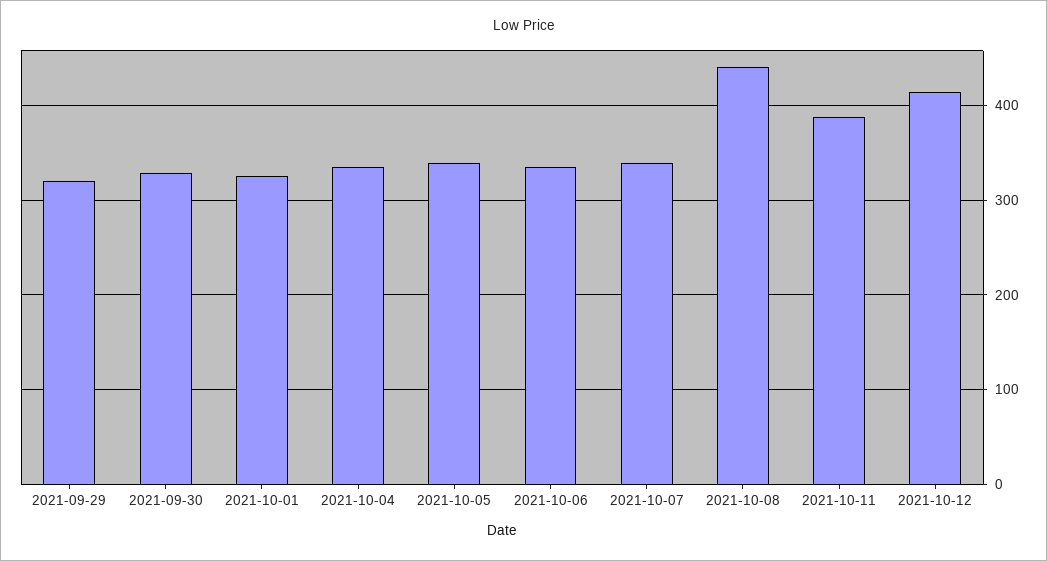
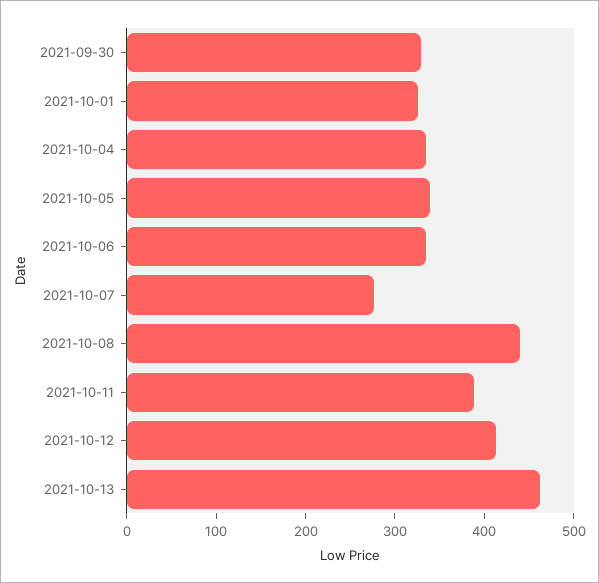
2021-09-29: 320 -> none
2021-10-07: 340 -> 280
2021-10-13: none -> 460

